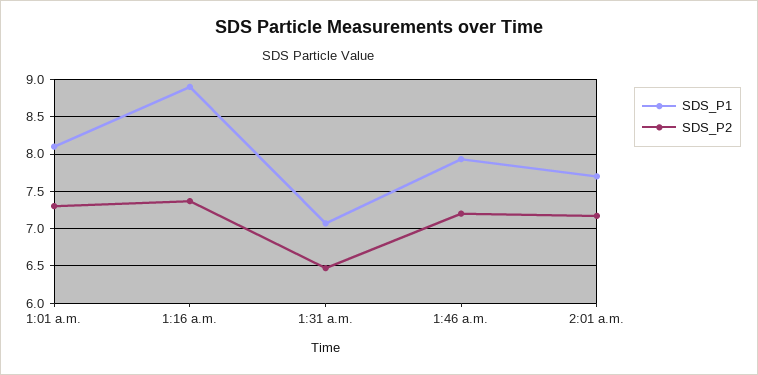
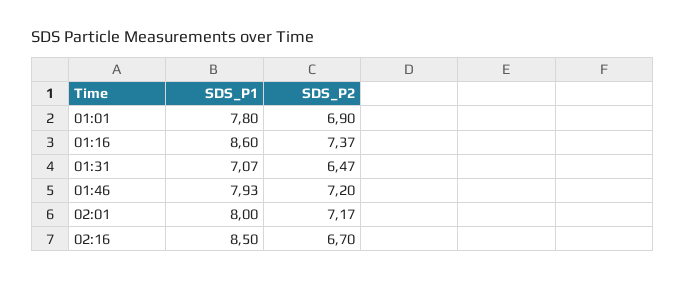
SDS_P1, 1:01 a.m.: 8.1 -> 7.8
SDS_P2, 1:01 a.m.: 7.3 -> 6.9
SDS_P1, 1:16 a.m.: 8.9 -> 8.6
SDS_P1, 2:01 a.m.: 7.7 -> 8
SDS_P1, 02:16: none -> 8.5
SDS_P2, 02:16: none -> 6.7

